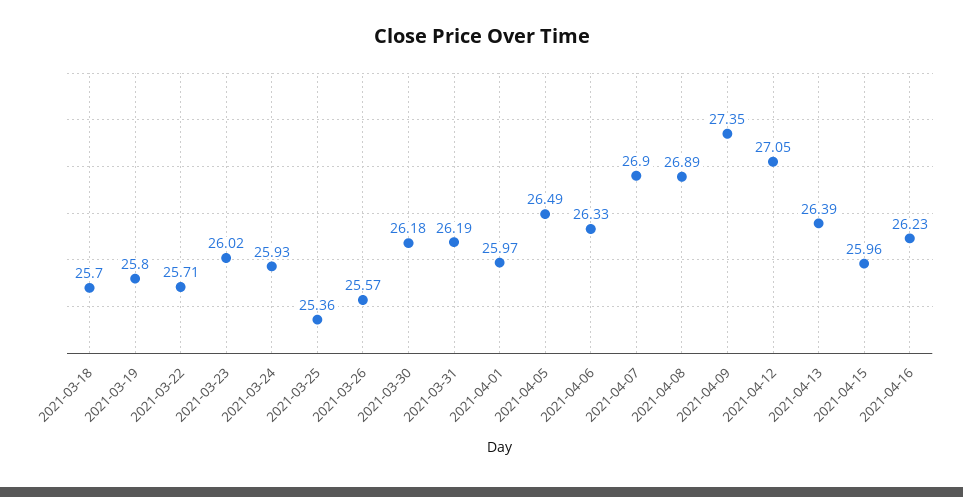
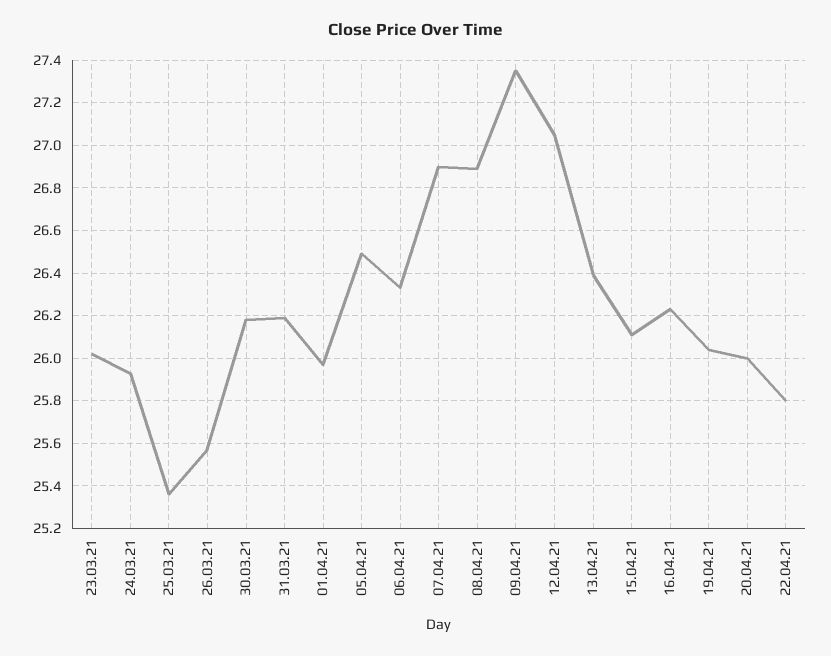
2021-03-18: 25.7 -> none
2021-03-19: 25.8 -> none
2021-03-22: 25.71 -> none
2021-04-15: 25.96 -> 26.1
19.04.21: none -> 26.05
20.04.21: none -> 26
22.04.21: none -> 25.8

